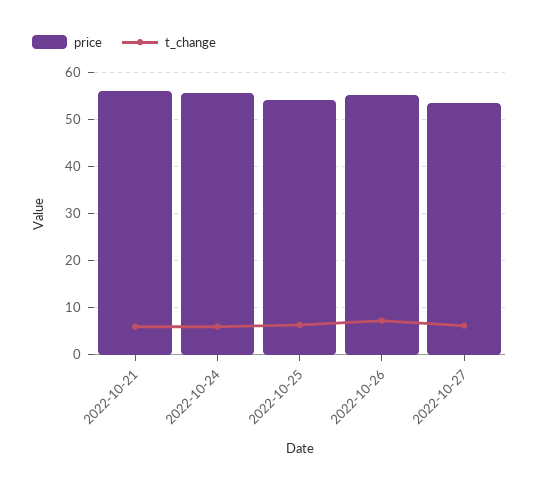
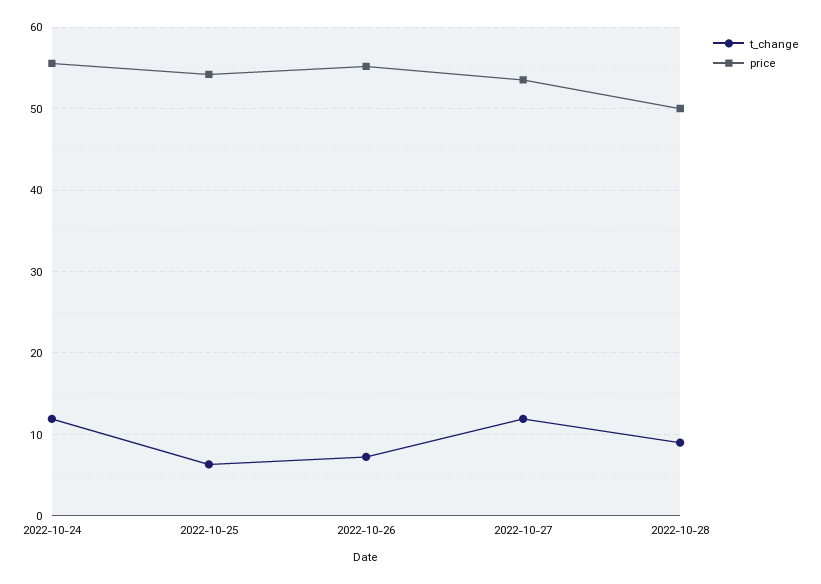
price, 2022-10-21: 56 -> none
t_change, 2022-10-21: 6 -> none
t_change, 2022-10-24: 6 -> 12
t_change, 2022-10-27: 6 -> 12
t_change, 2022-10-28: none -> 9
price, 2022-10-28: none -> 50

